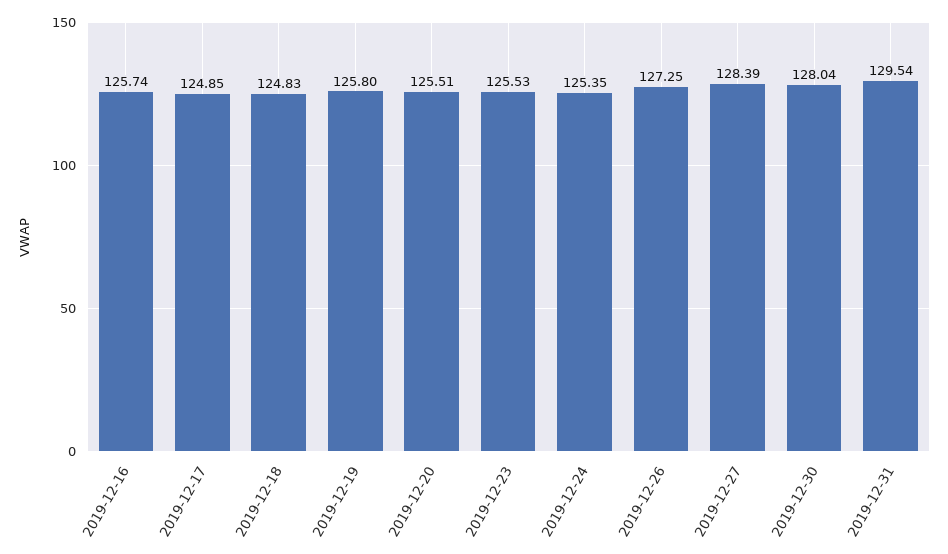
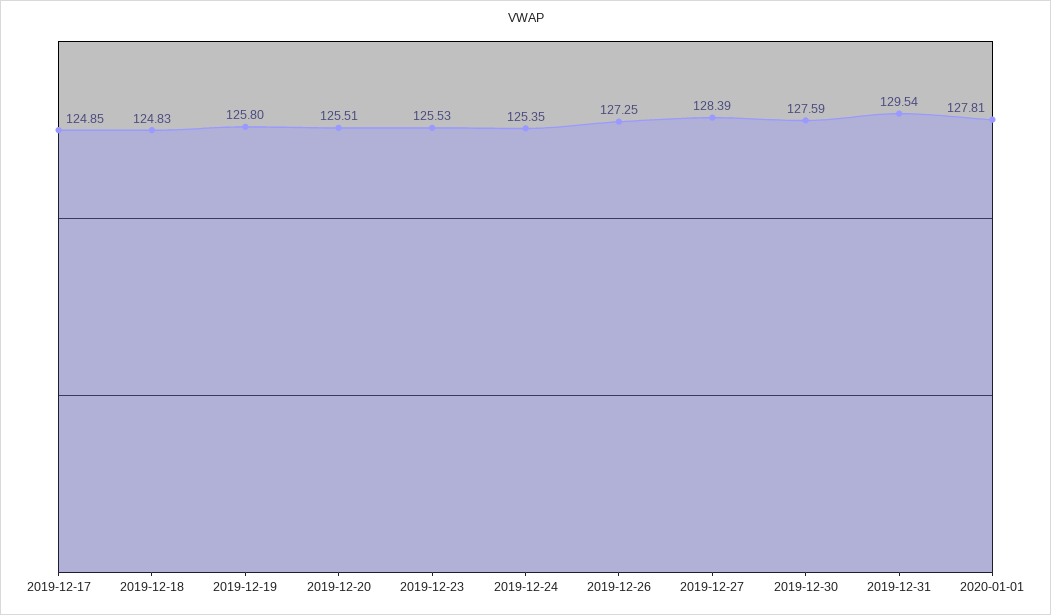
2019-12-16: 125.74 -> none
2019-12-30: 128.04 -> 127.59
2020-01-01: none -> 127.81

